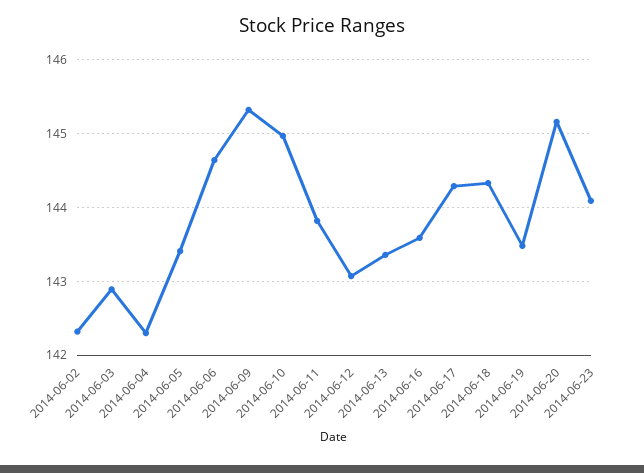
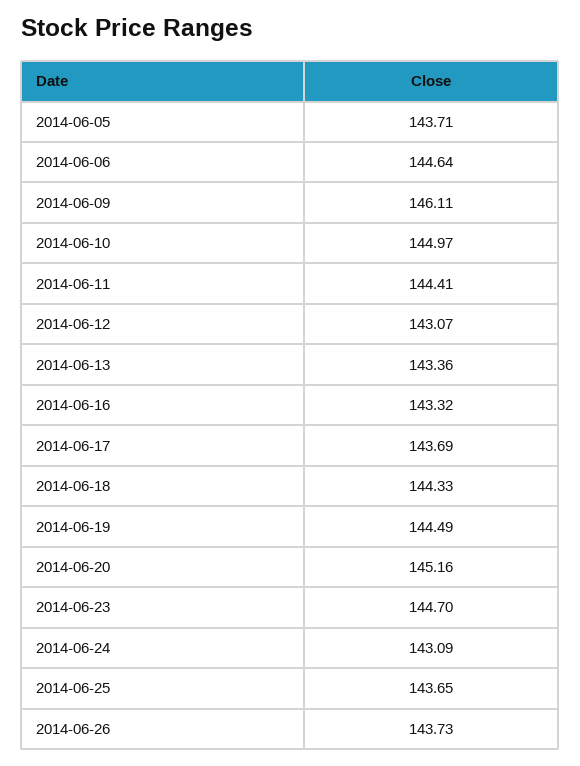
2014-06-02: 142.3 -> none
2014-06-03: 142.9 -> none
2014-06-04: 142.3 -> none
2014-06-05: 143.4 -> 143.71
2014-06-09: 145.3 -> 146.11
2014-06-11: 143.8 -> 144.41
2014-06-16: 143.6 -> 143.32
2014-06-17: 144.3 -> 143.69
2014-06-19: 143.5 -> 144.49
2014-06-23: 144.1 -> 144.7
2014-06-24: none -> 143.09
2014-06-25: none -> 143.65
2014-06-26: none -> 143.73

